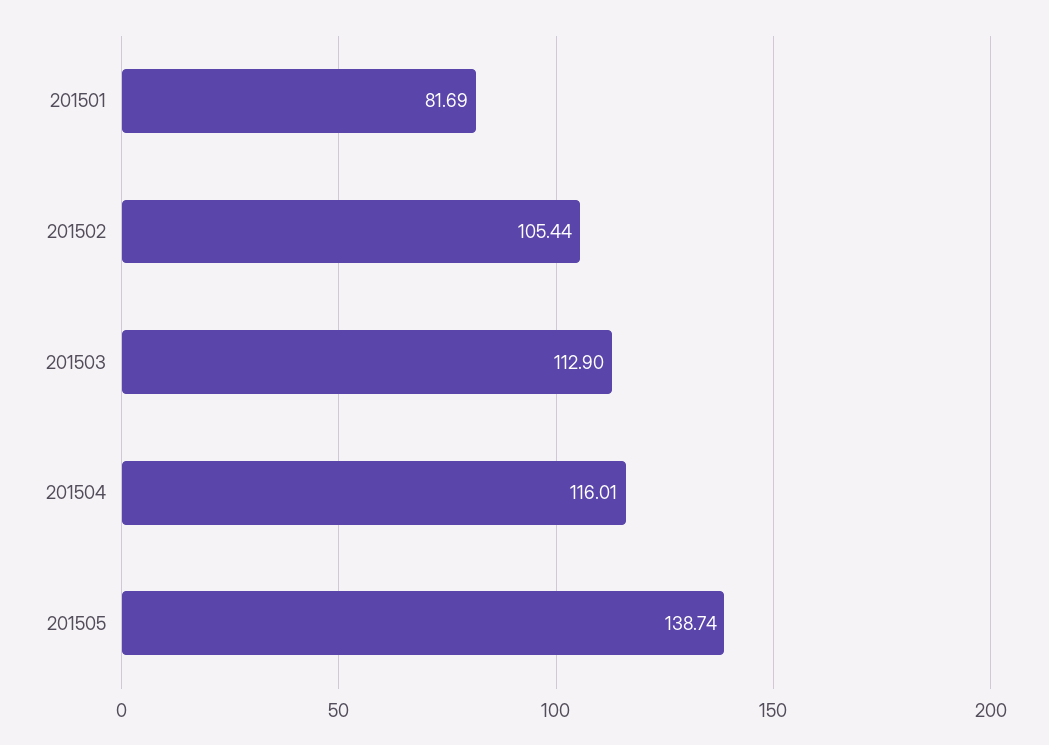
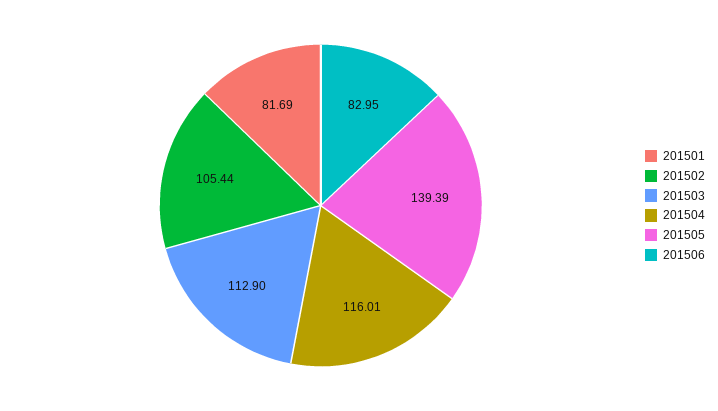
201505: 138.74 -> 139.39
201506: none -> 82.95

